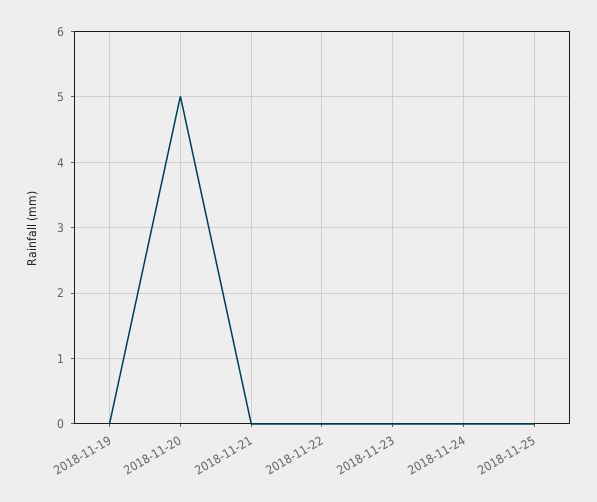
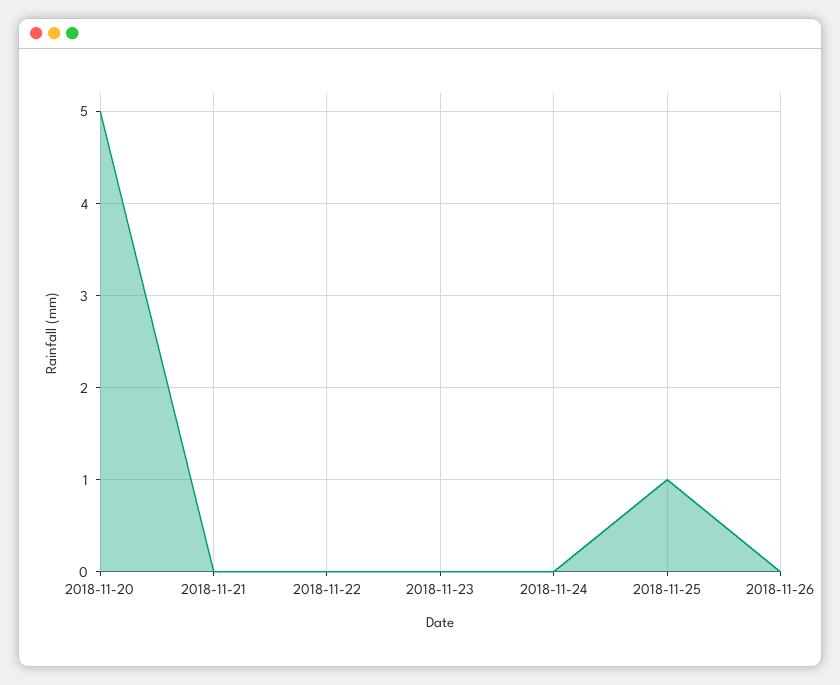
2018-11-19: 0 -> none
2018-11-25: 0 -> 1
2018-11-26: none -> 0

